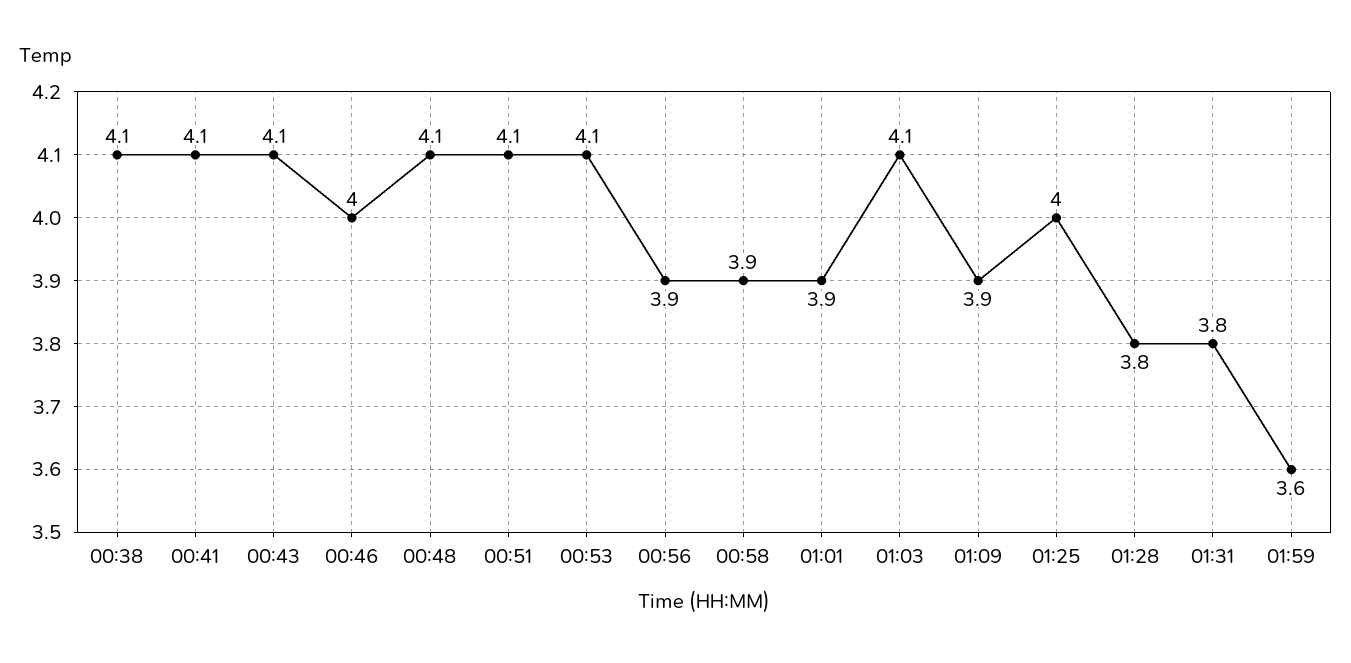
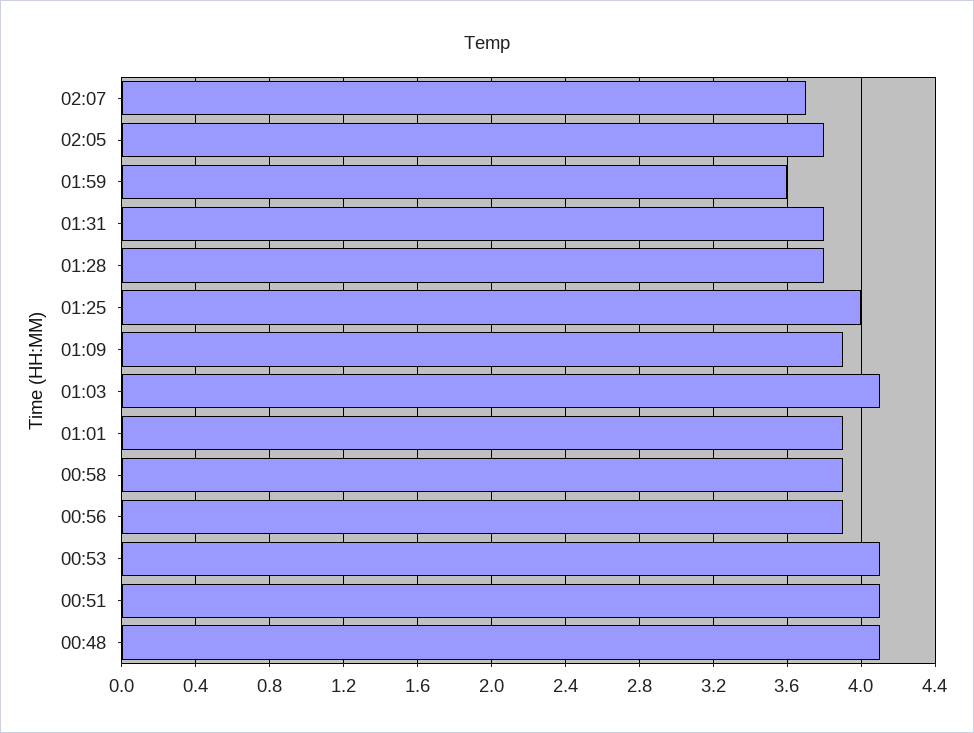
00:38: 4.1 -> none
00:41: 4.1 -> none
00:43: 4.1 -> none
00:46: 4 -> none
02:07: none -> 3.7
02:05: none -> 3.8

